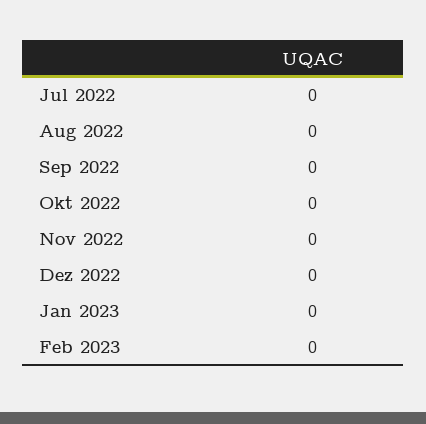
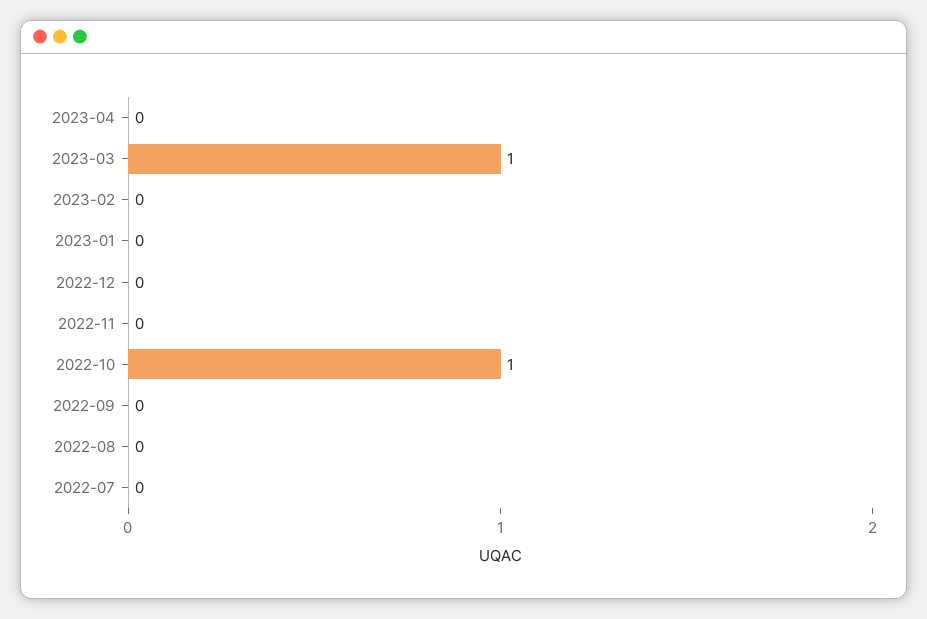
Okt 2022: 0 -> 1
2023-04: none -> 0
2023-03: none -> 1

